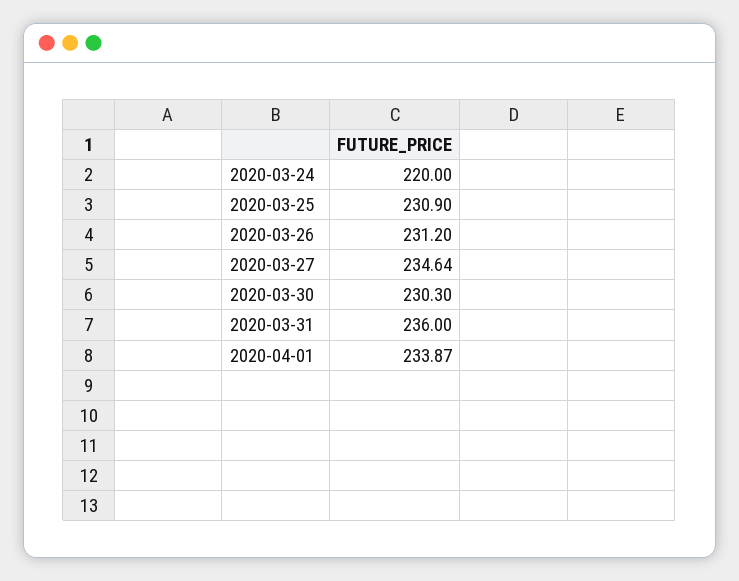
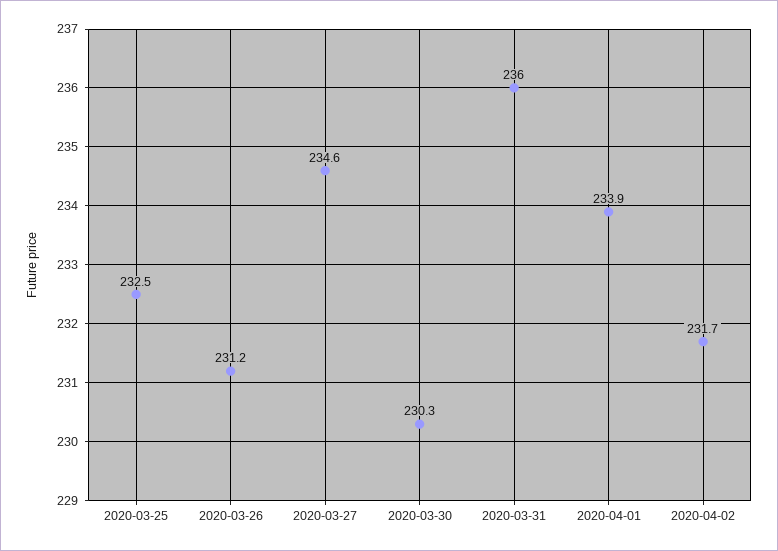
2020-03-24: 220 -> none
2020-03-25: 230.9 -> 232.5
2020-04-02: none -> 231.7

